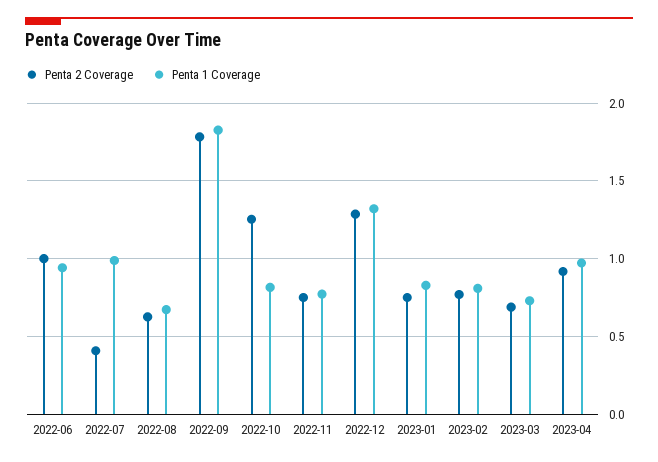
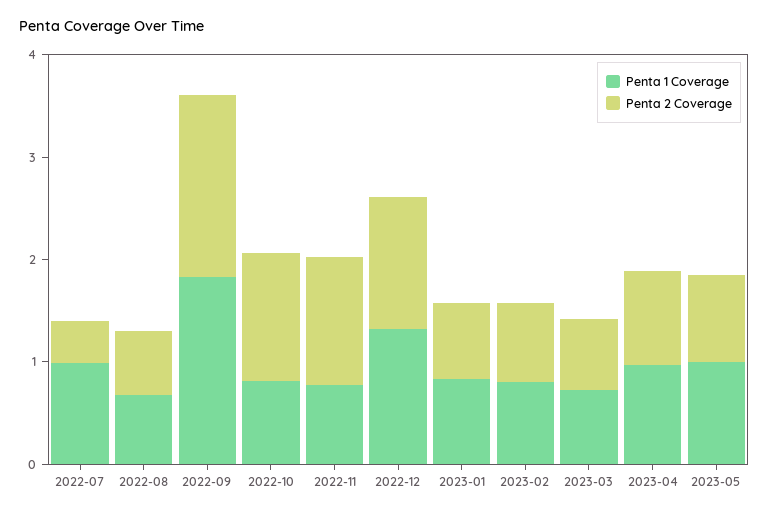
Penta 2 Coverage, 2022-06: 1 -> none
Penta 1 Coverage, 2022-06: 0.95 -> none
Penta 2 Coverage, 2022-11: 0.75 -> 1.2
Penta 1 Coverage, 2023-05: none -> 1
Penta 2 Coverage, 2023-05: none -> 0.8

